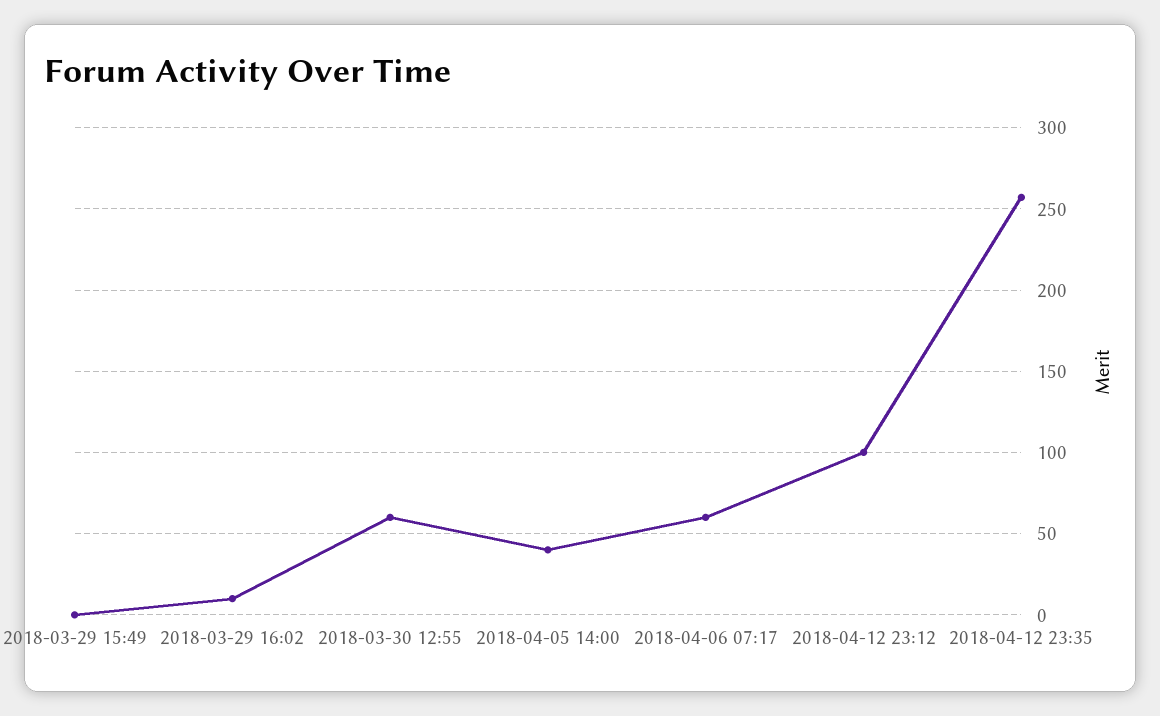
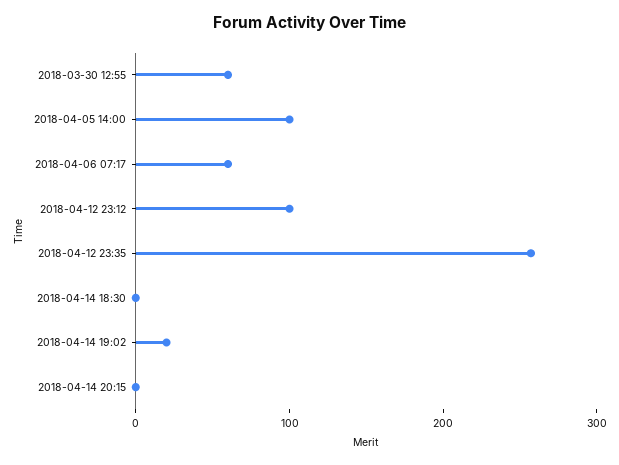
2018-03-29 15:49: 0 -> none
2018-03-29 16:02: 10 -> none
2018-04-05 14:00: 40 -> 100
2018-04-14 18:30: none -> 0
2018-04-14 19:02: none -> 20
2018-04-14 20:15: none -> 0

